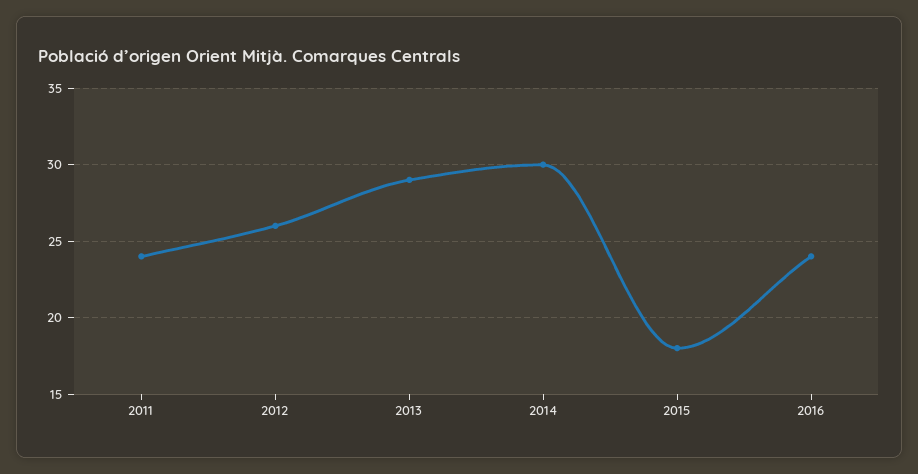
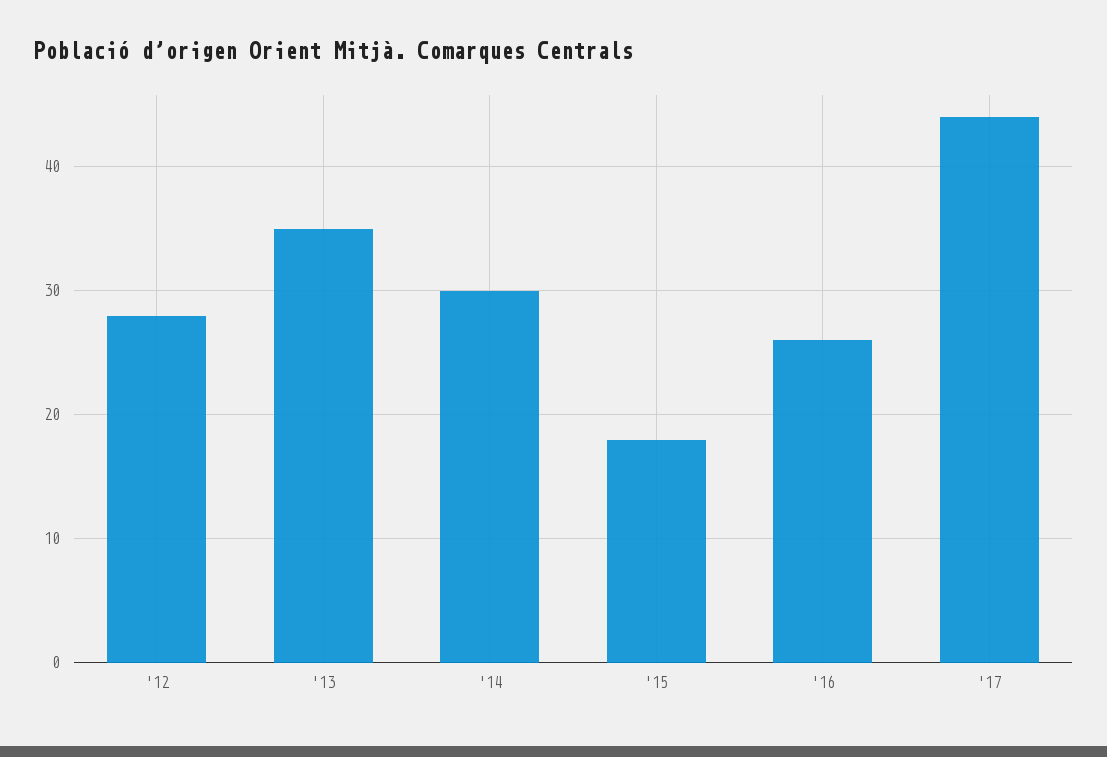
2011: 24 -> none
2012: 26 -> 28
2013: 29 -> 35
2016: 24 -> 26
'17: none -> 44

